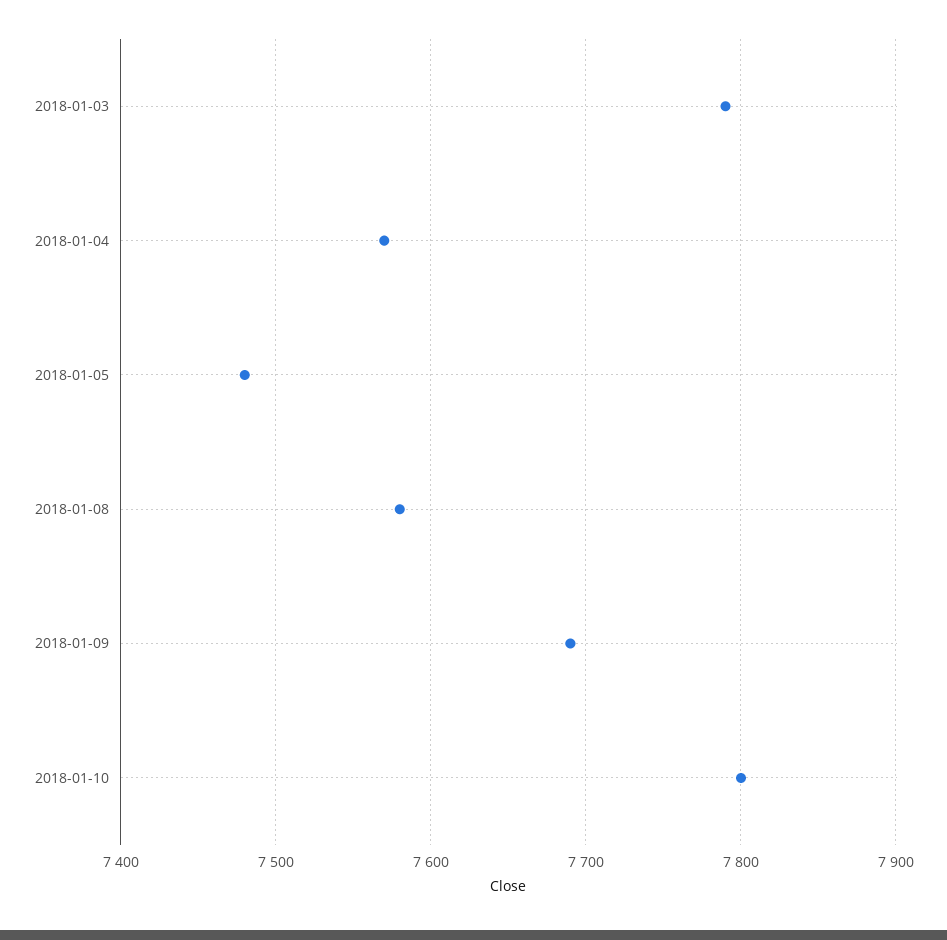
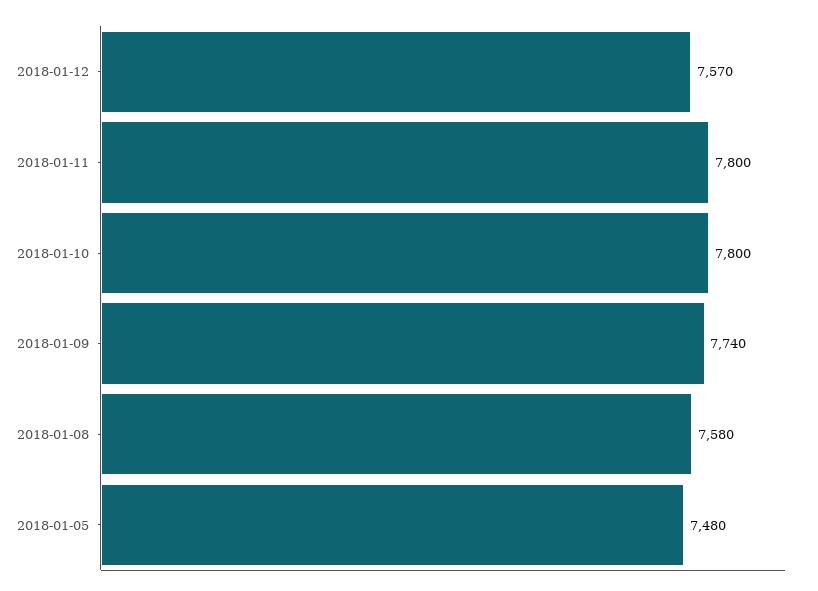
2018-01-03: 7790 -> none
2018-01-04: 7570 -> none
2018-01-09: 7690 -> 7740
2018-01-12: none -> 7570
2018-01-11: none -> 7800

